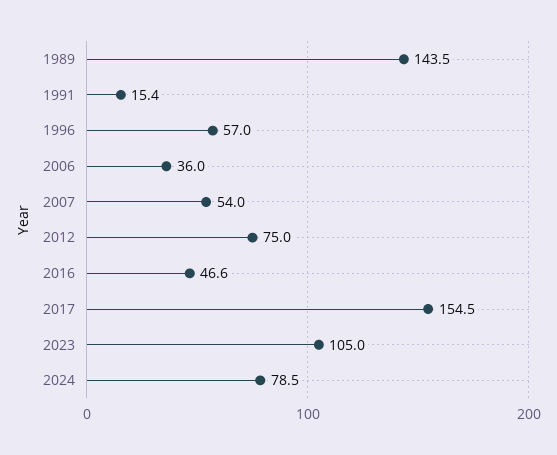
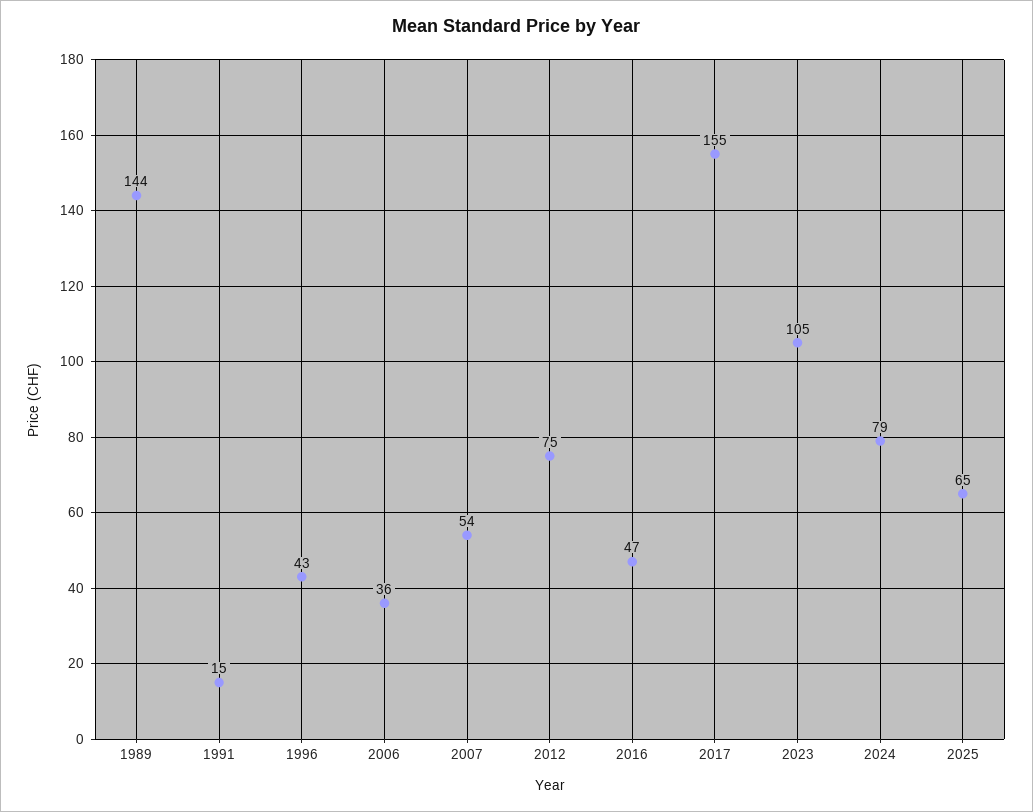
1996: 57 -> 43
2025: none -> 65

